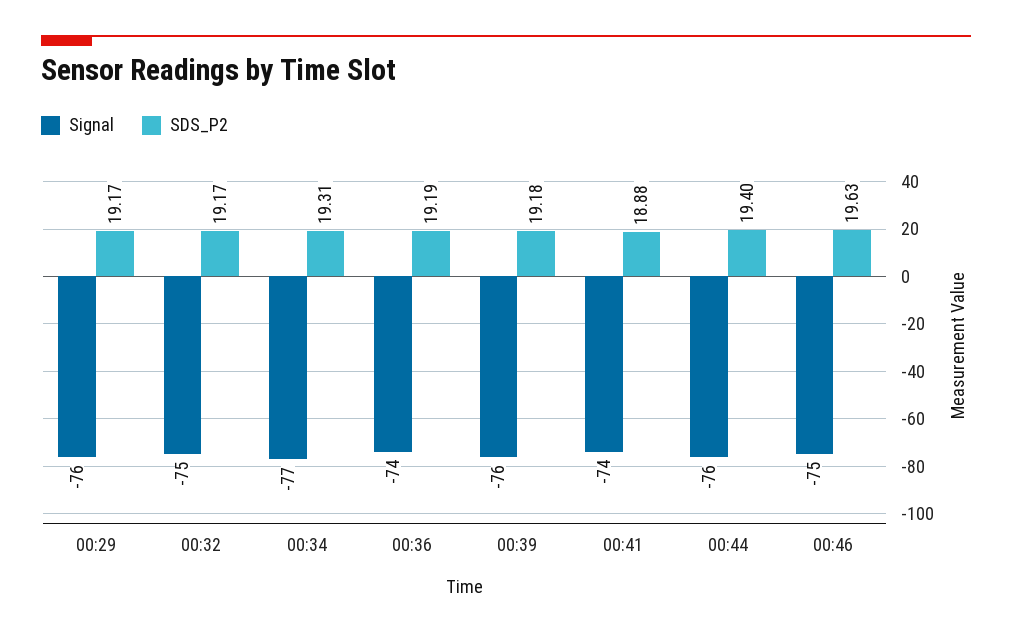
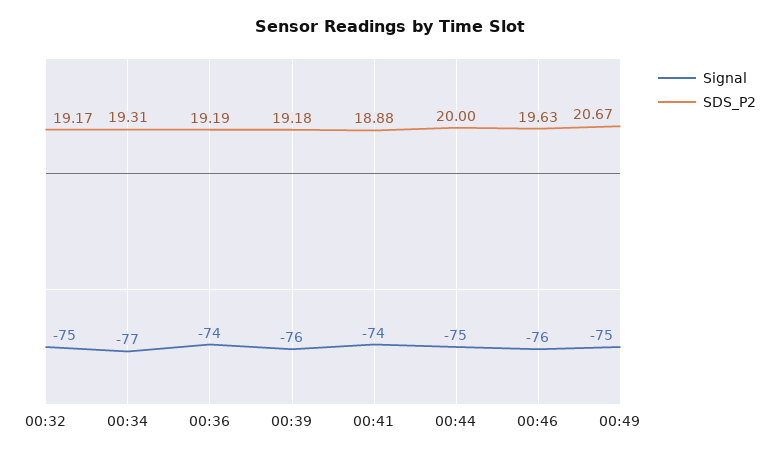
Signal, 00:29: -76 -> none
SDS_P2, 00:29: 19.17 -> none
Signal, 00:44: -76 -> -75
SDS_P2, 00:44: 19.4 -> 20
Signal, 00:46: -75 -> -76
Signal, 00:49: none -> -75
SDS_P2, 00:49: none -> 20.67

